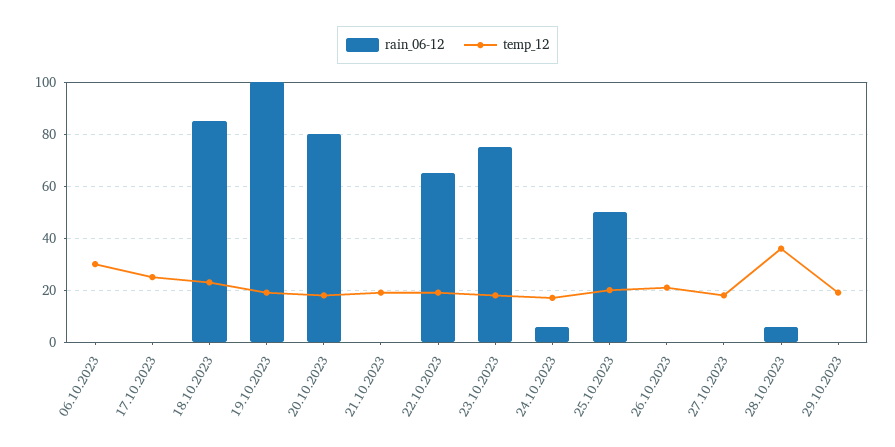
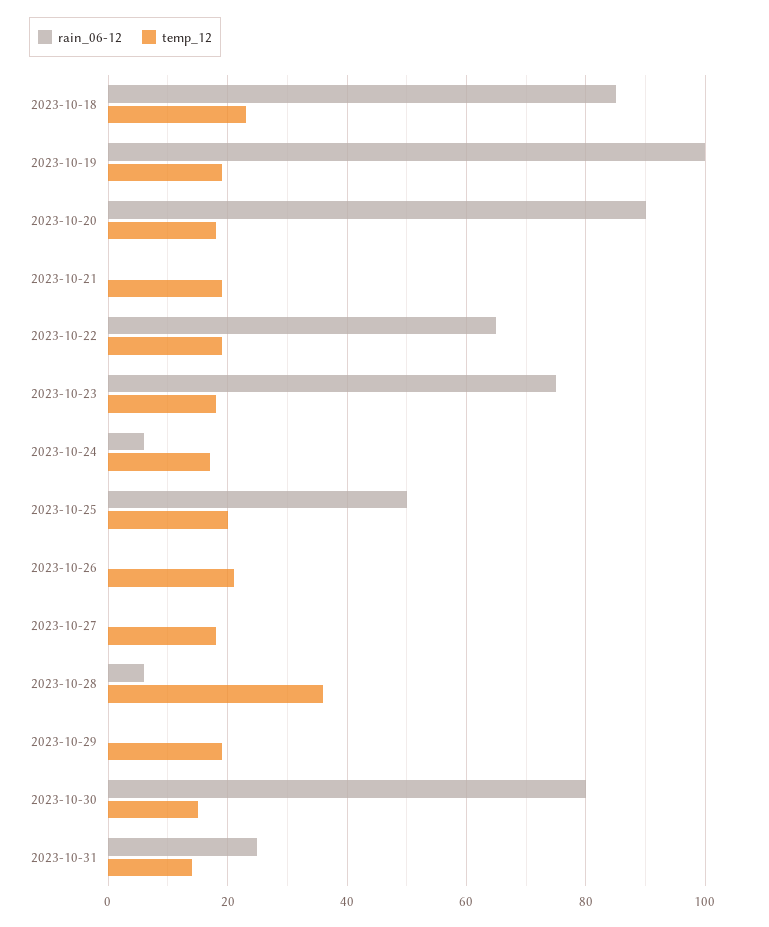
rain_06-12, 06.10.2023: 0 -> none
temp_12, 06.10.2023: 30 -> none
rain_06-12, 17.10.2023: 0 -> none
temp_12, 17.10.2023: 25 -> none
rain_06-12, 20.10.2023: 80 -> 90
rain_06-12, 2023-10-30: none -> 80
temp_12, 2023-10-30: none -> 15
rain_06-12, 2023-10-31: none -> 25
temp_12, 2023-10-31: none -> 15

